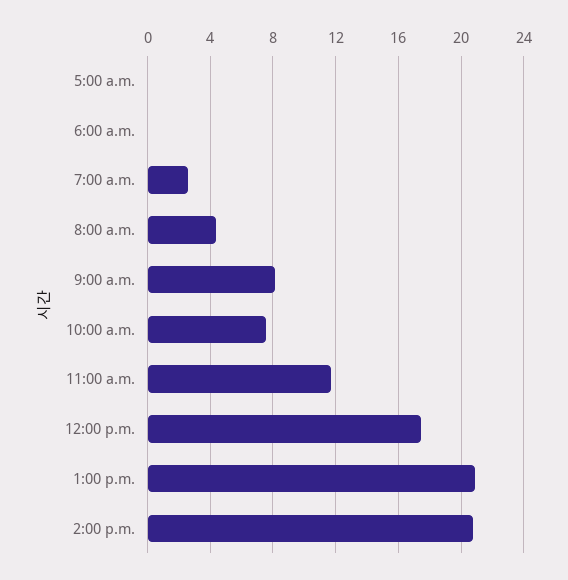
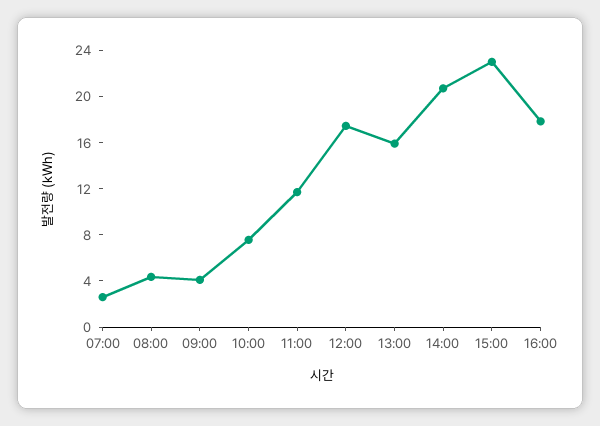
5:00 a.m.: 0 -> none
6:00 a.m.: 0 -> none
9:00 a.m.: 8 -> 4
1:00 p.m.: 21 -> 16
15:00: none -> 23
16:00: none -> 18

